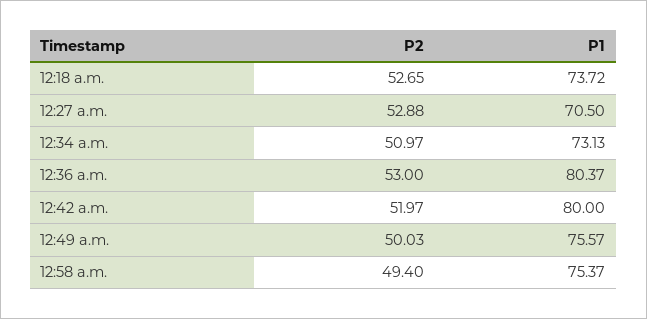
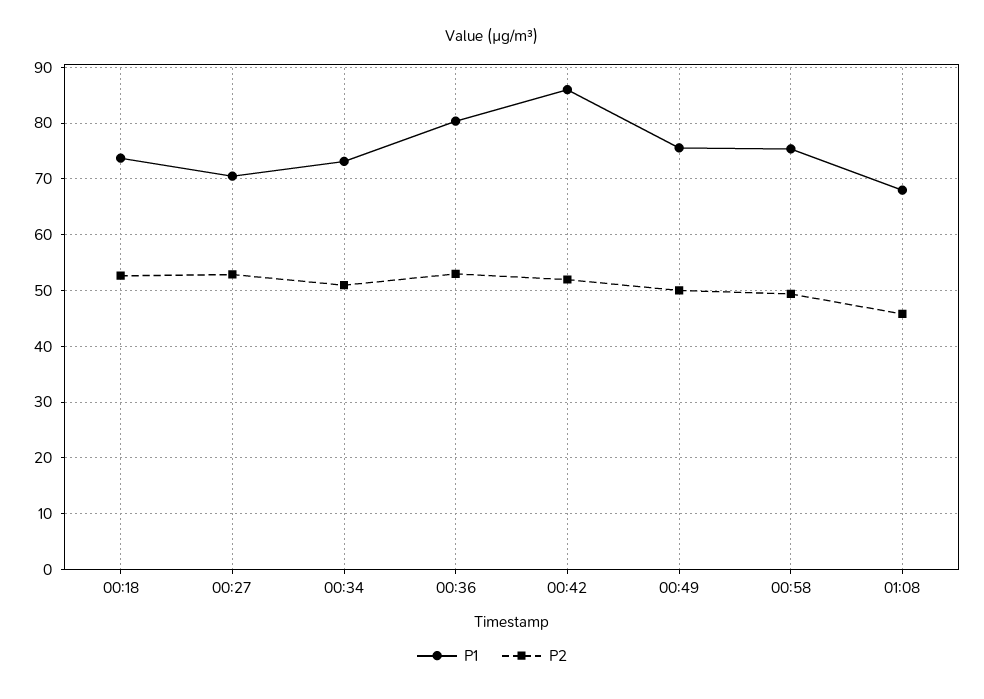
P1, 12:42 a.m.: 80 -> 86
P1, 01:08: none -> 68
P2, 01:08: none -> 46

